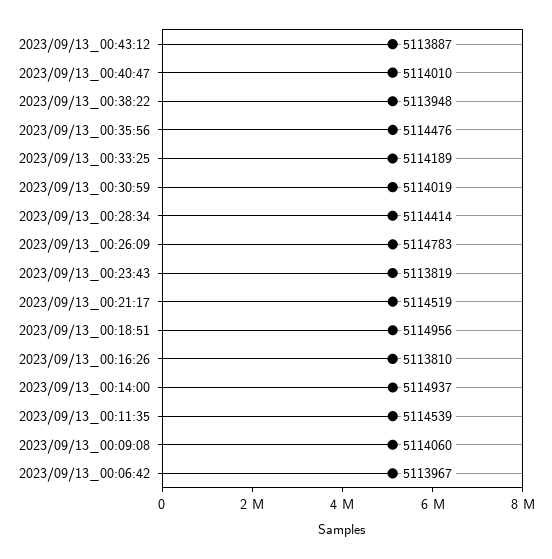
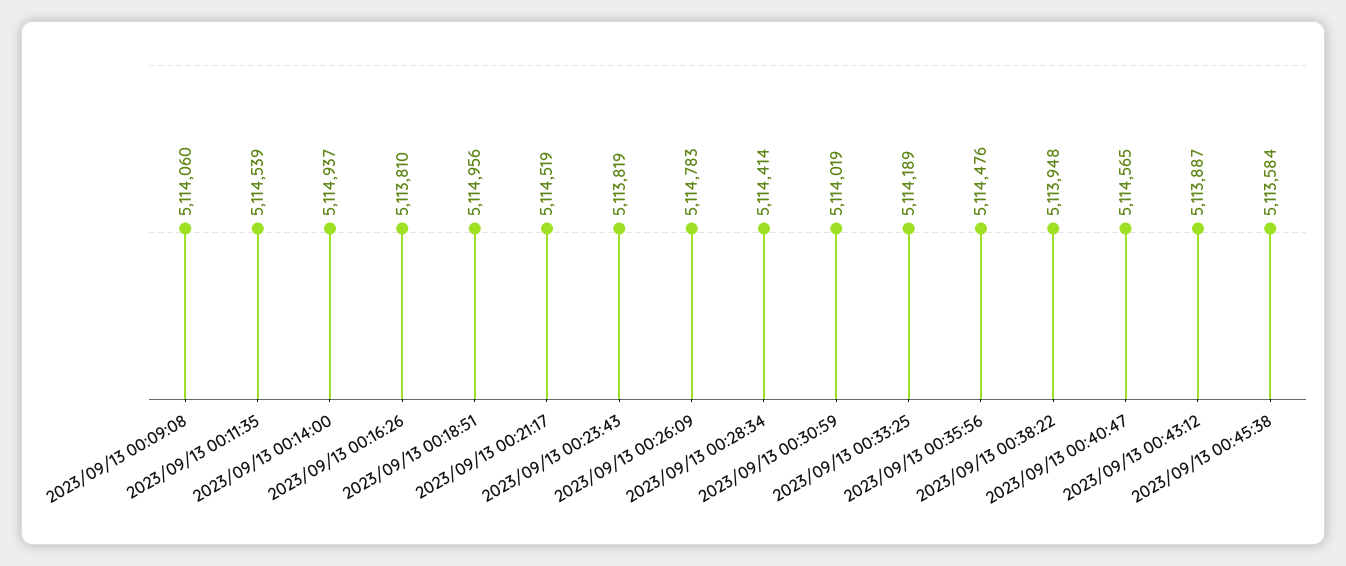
2023/09/13_00:40:47: 5114010 -> 5114565
2023/09/13_00:06:42: 5113967 -> none
2023/09/13 00:45:38: none -> 5113584

